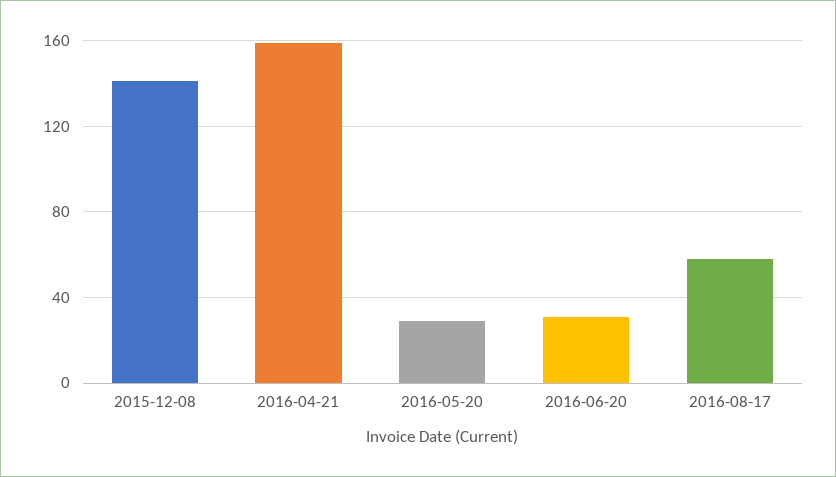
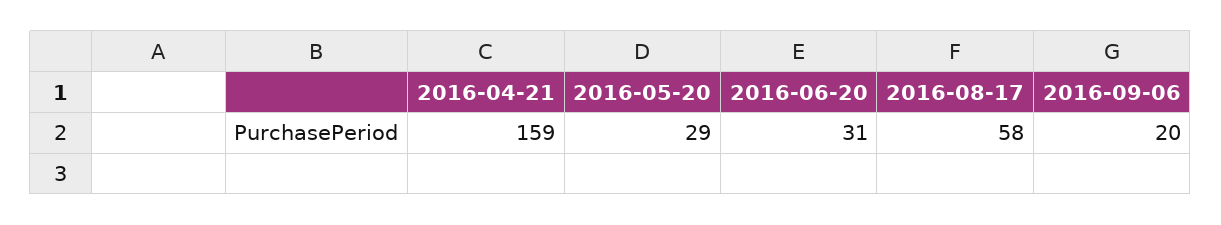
2015-12-08: 140 -> none
2016-09-06: none -> 20

